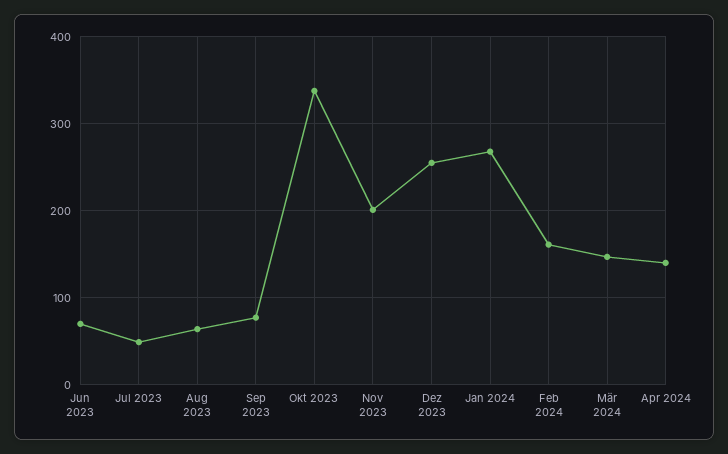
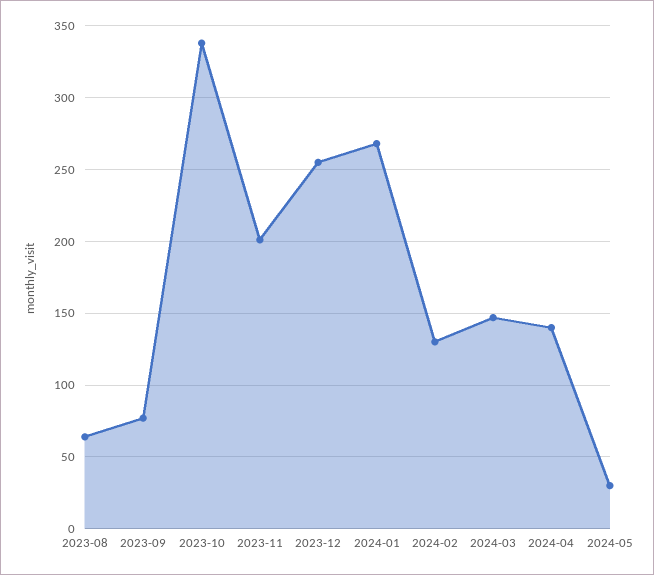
Jun 2023: 70 -> none
Jul 2023: 50 -> none
Feb 2024: 160 -> 130
2024-05: none -> 30

